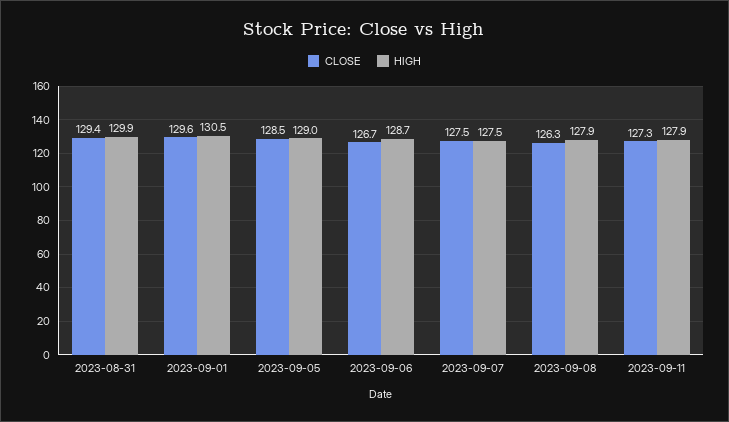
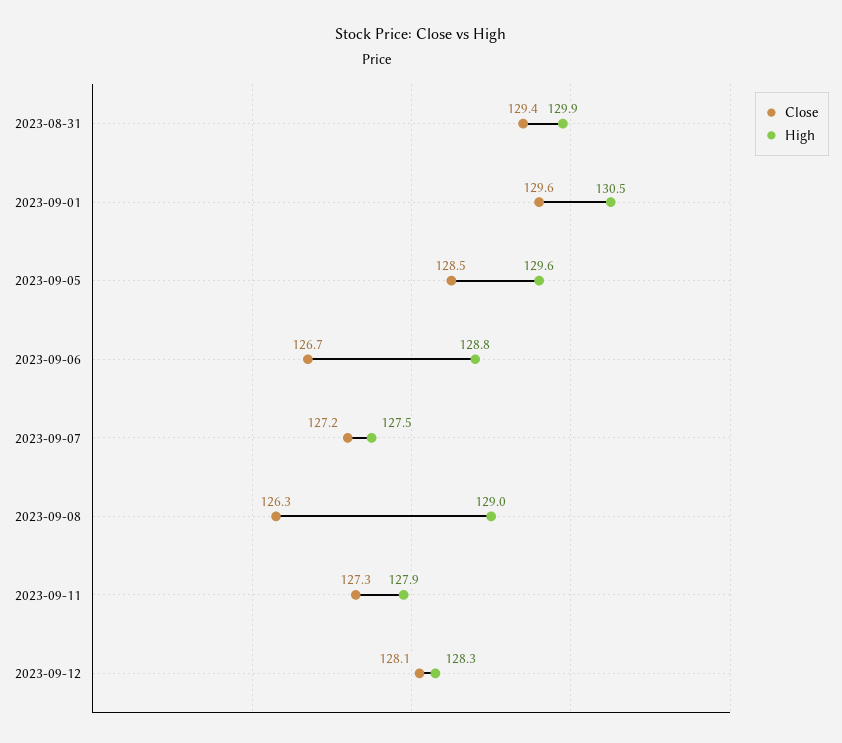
HIGH, 2023-09-05: 129 -> 129.6
HIGH, 2023-09-06: 128.7 -> 128.8
CLOSE, 2023-09-07: 127.5 -> 127.2
HIGH, 2023-09-08: 127.9 -> 129
CLOSE, 2023-09-12: none -> 128.1
HIGH, 2023-09-12: none -> 128.3

